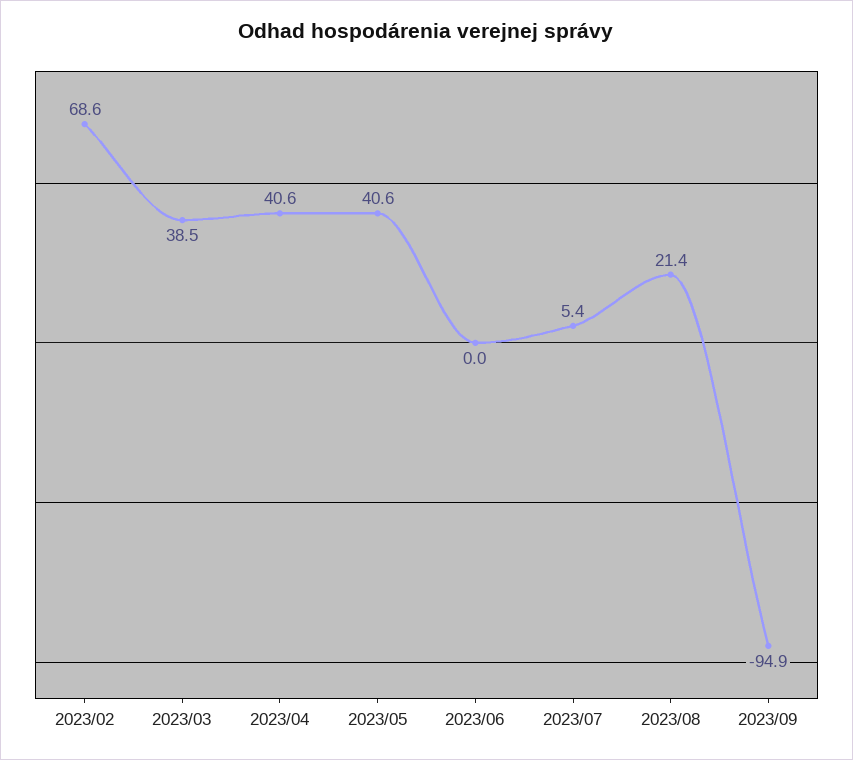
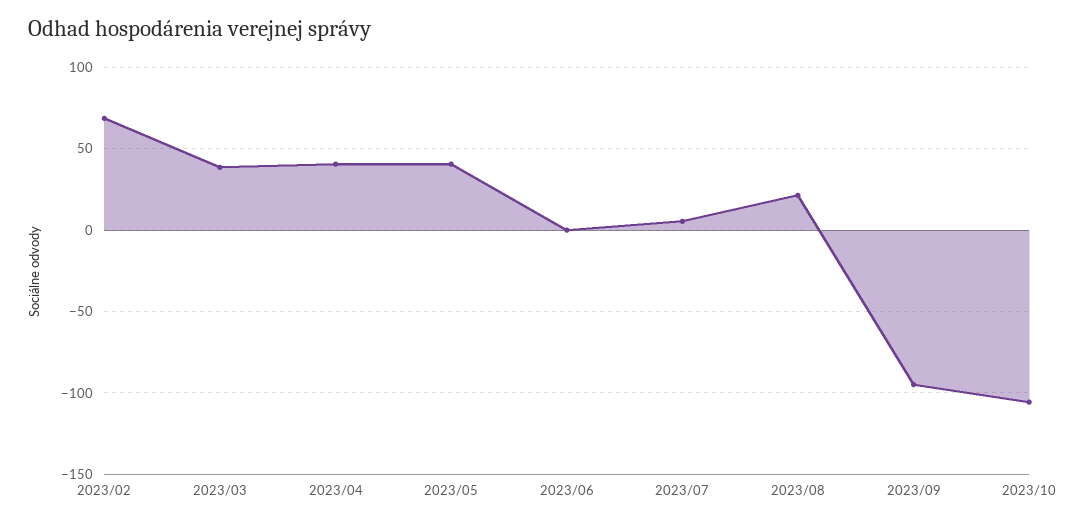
2023/10: none -> -105

